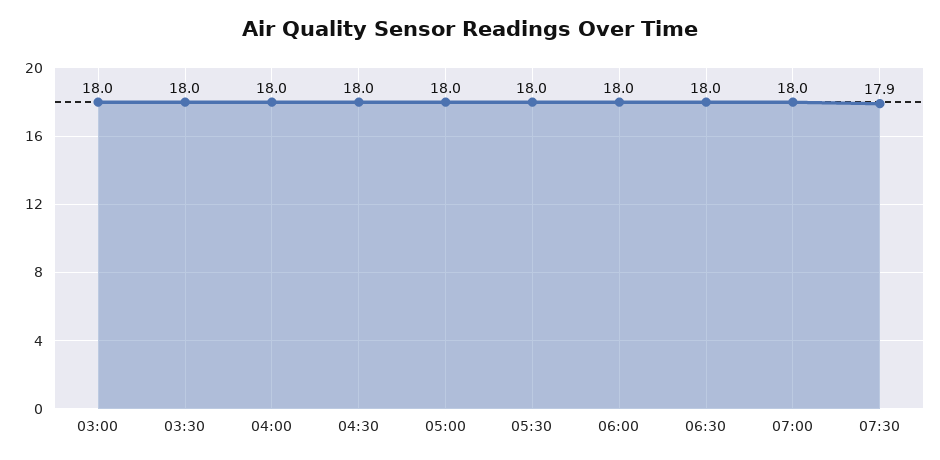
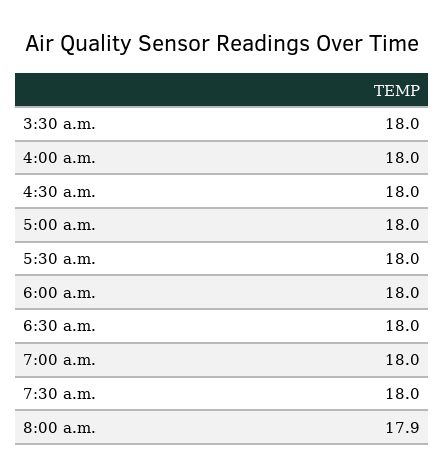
03:00: 18 -> none
07:30: 17.9 -> 18
8:00 a.m.: none -> 17.9

